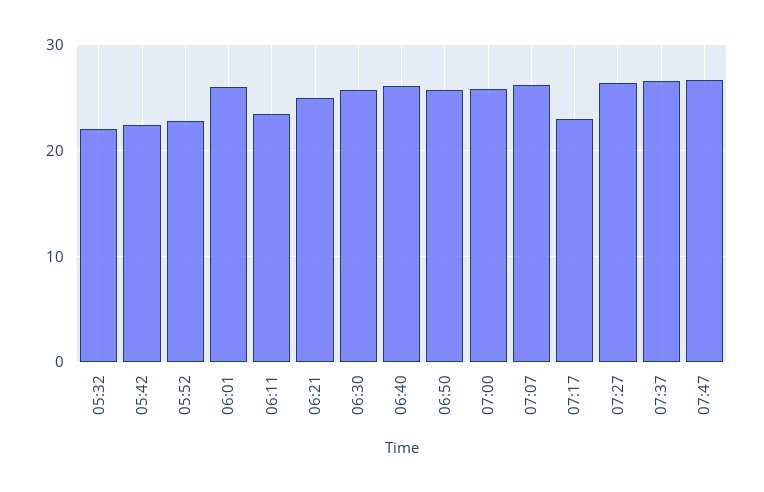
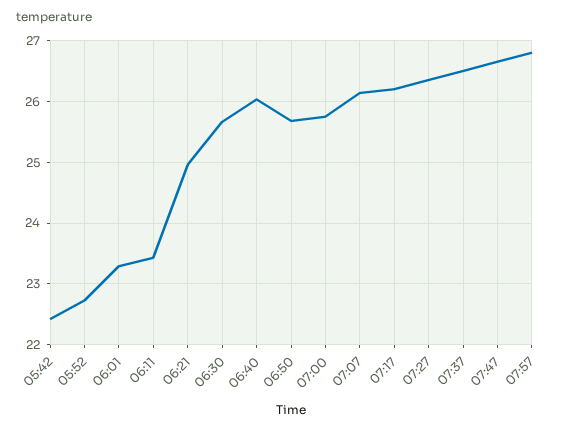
05:32: 22 -> none
06:01: 26 -> 23.3
07:17: 23 -> 26.2
07:57: none -> 26.8

